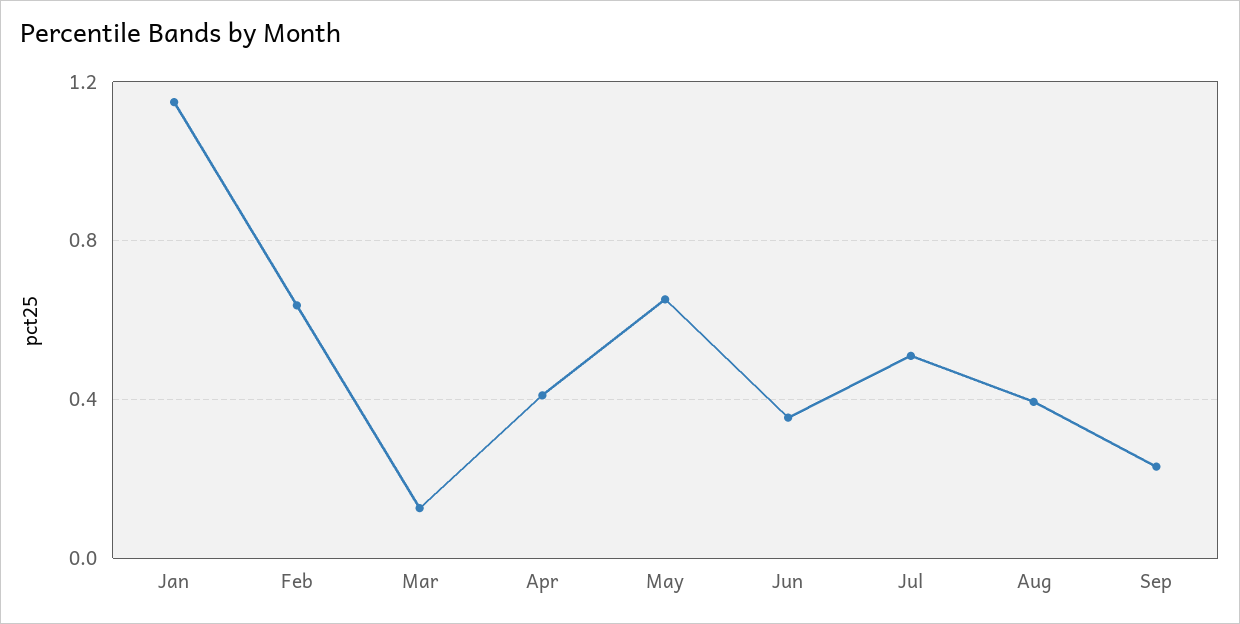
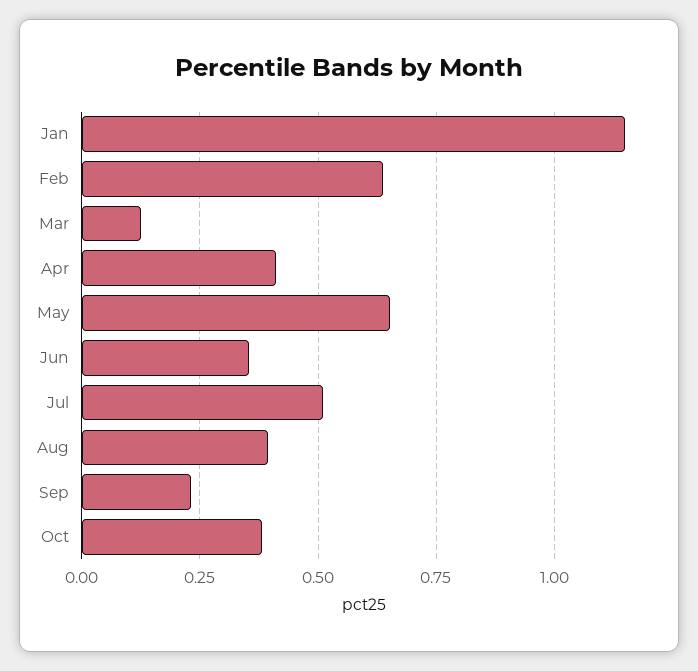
Oct: none -> 0.375

